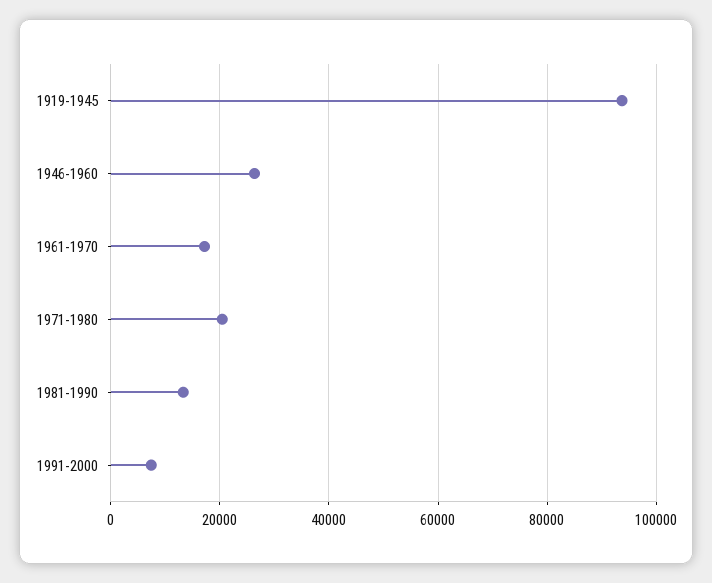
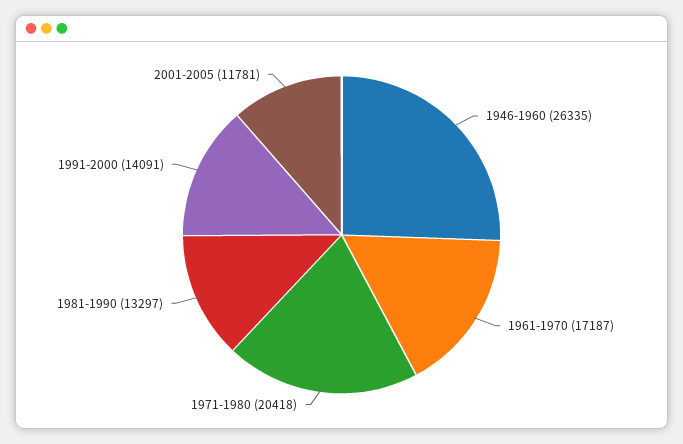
1919-1945: 94000 -> none
1991-2000: 8000 -> 14091
2001-2005: none -> 11781

